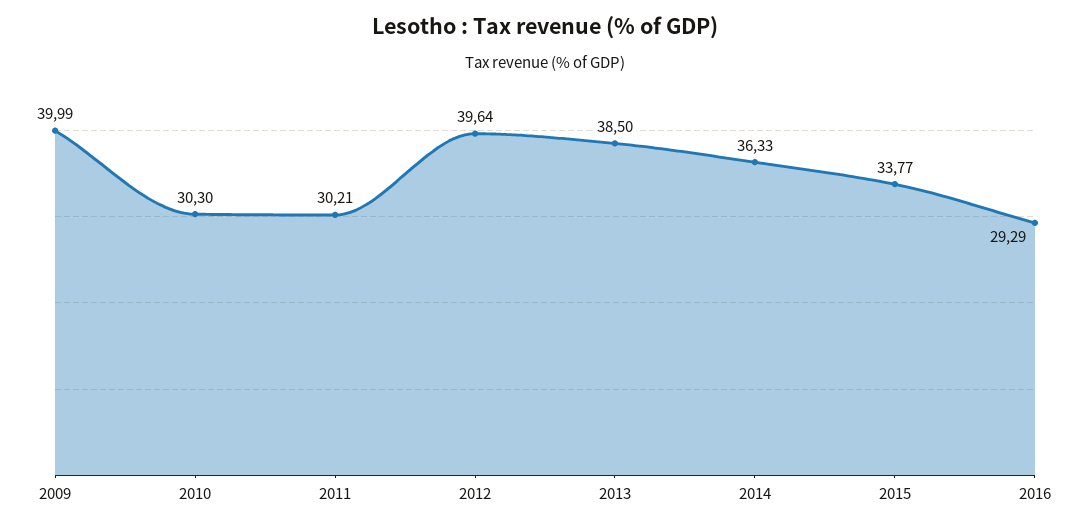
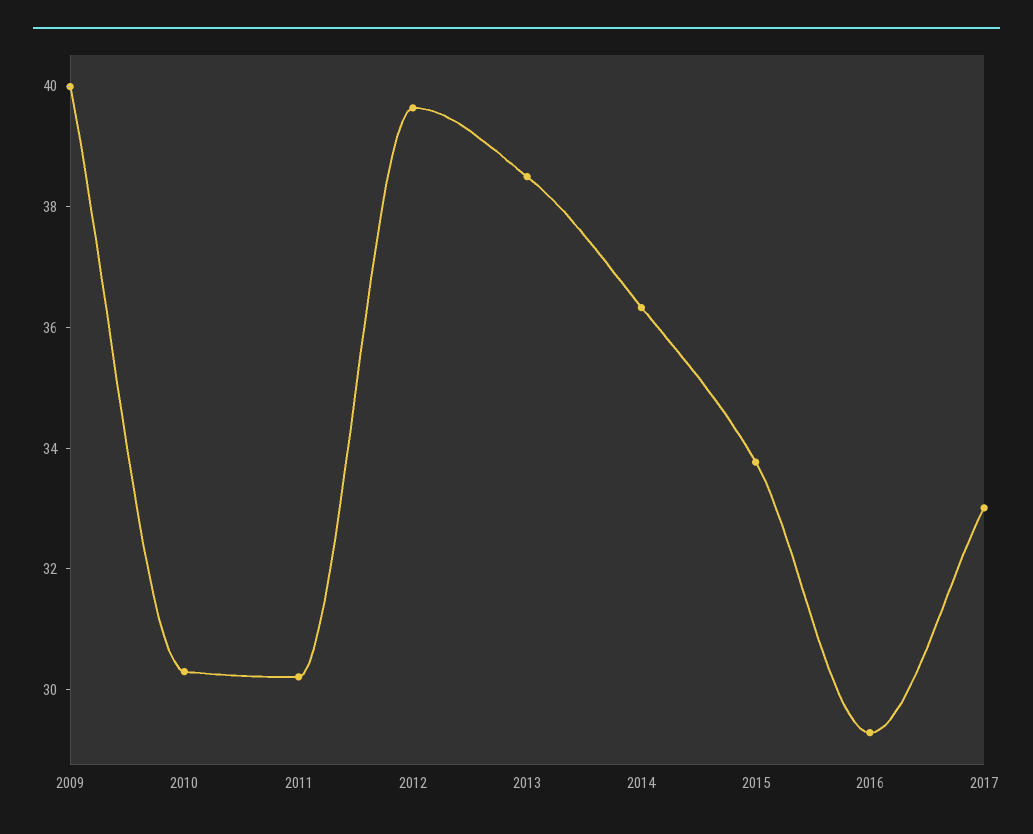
2017: none -> 33

